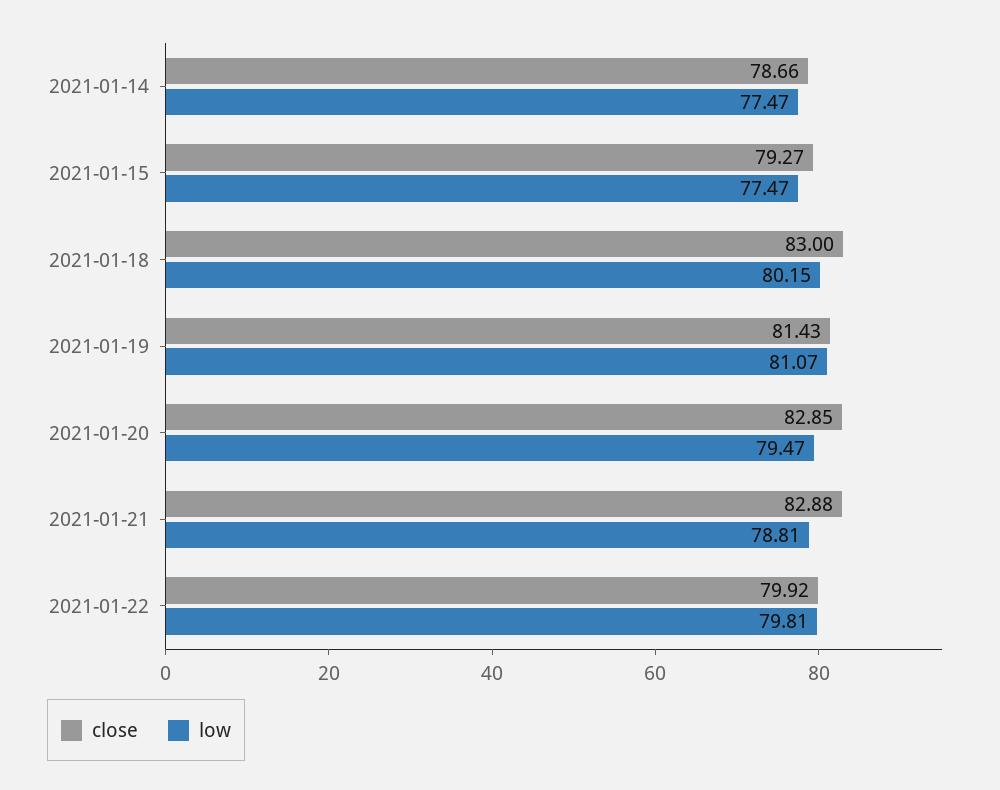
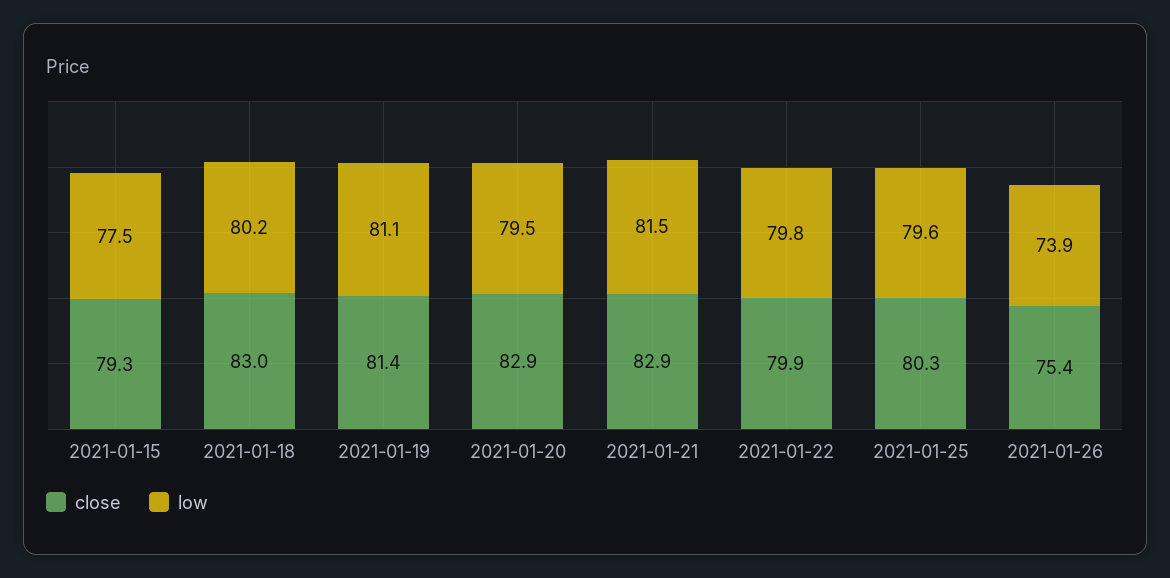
close, 2021-01-14: 78.66 -> none
low, 2021-01-14: 77.47 -> none
low, 2021-01-21: 78.81 -> 81.5
close, 2021-01-25: none -> 80.3
low, 2021-01-25: none -> 79.6
close, 2021-01-26: none -> 75.4
low, 2021-01-26: none -> 73.9

